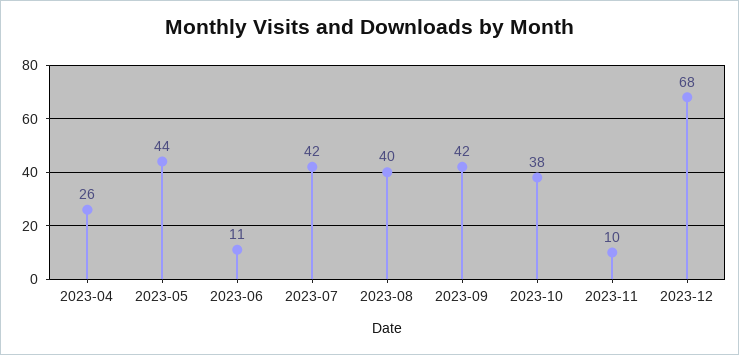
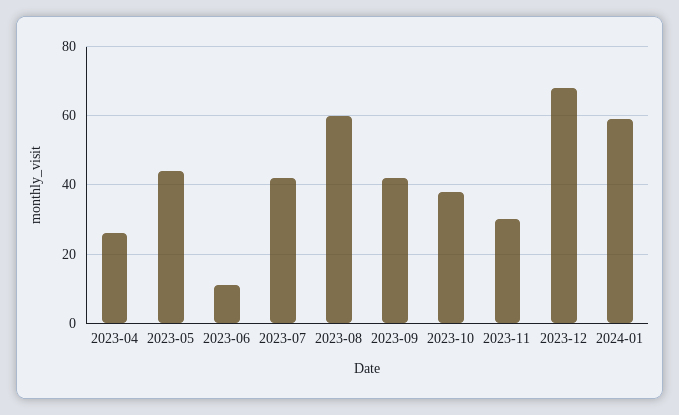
2023-08: 40 -> 60
2023-11: 10 -> 30
2024-01: none -> 60

